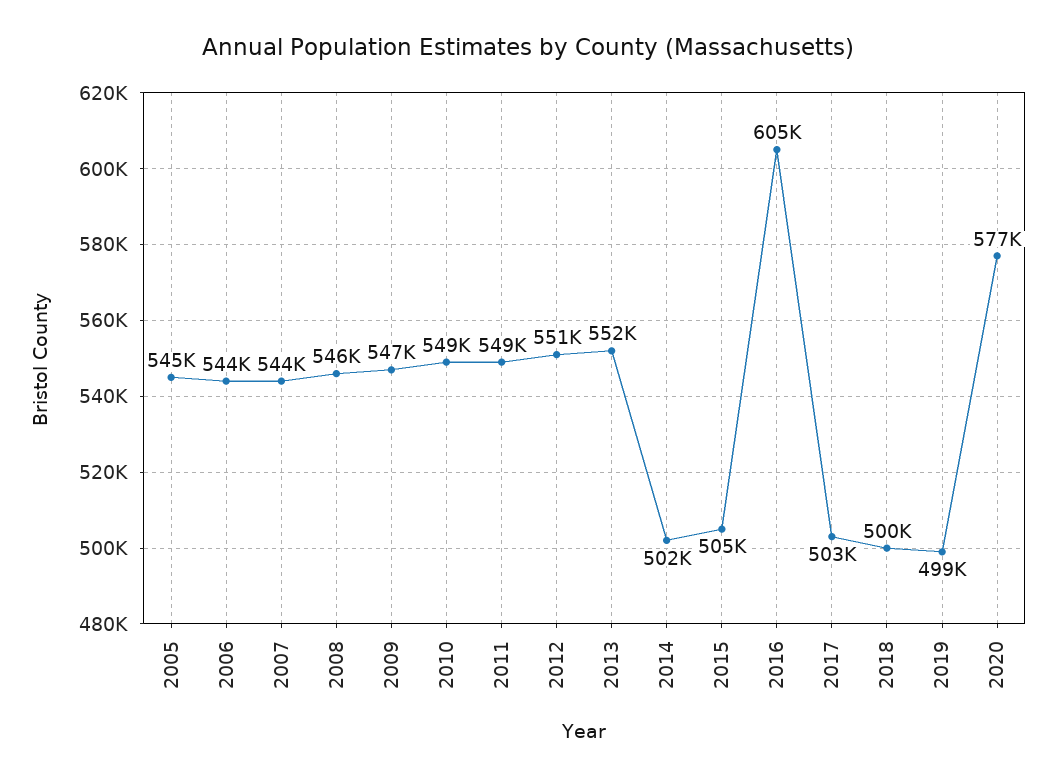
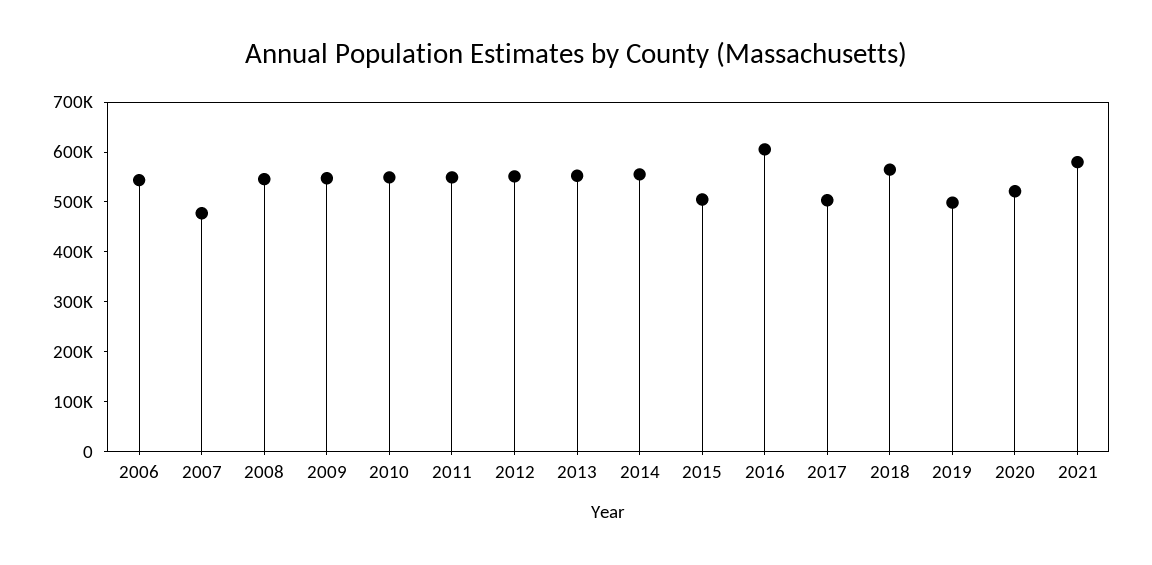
2005: 545000 -> none
2007: 544000 -> 480000
2014: 502000 -> 560000
2018: 500000 -> 560000
2020: 577000 -> 520000
2021: none -> 580000

